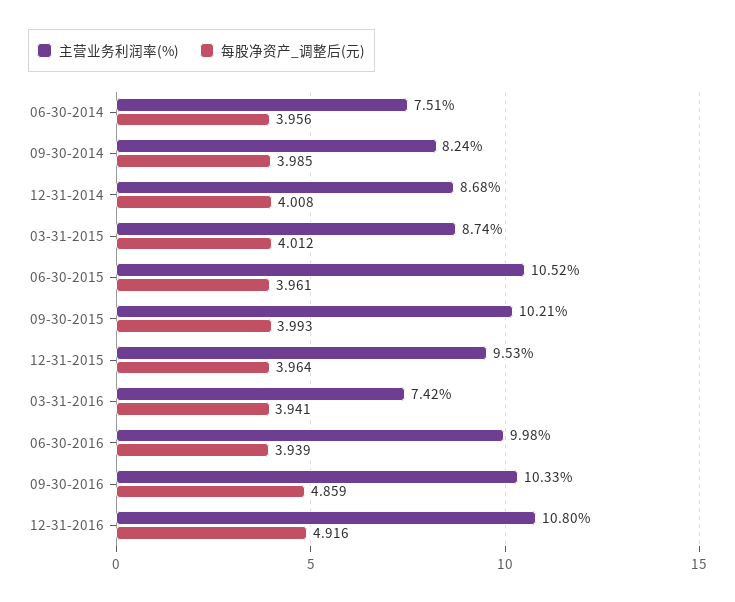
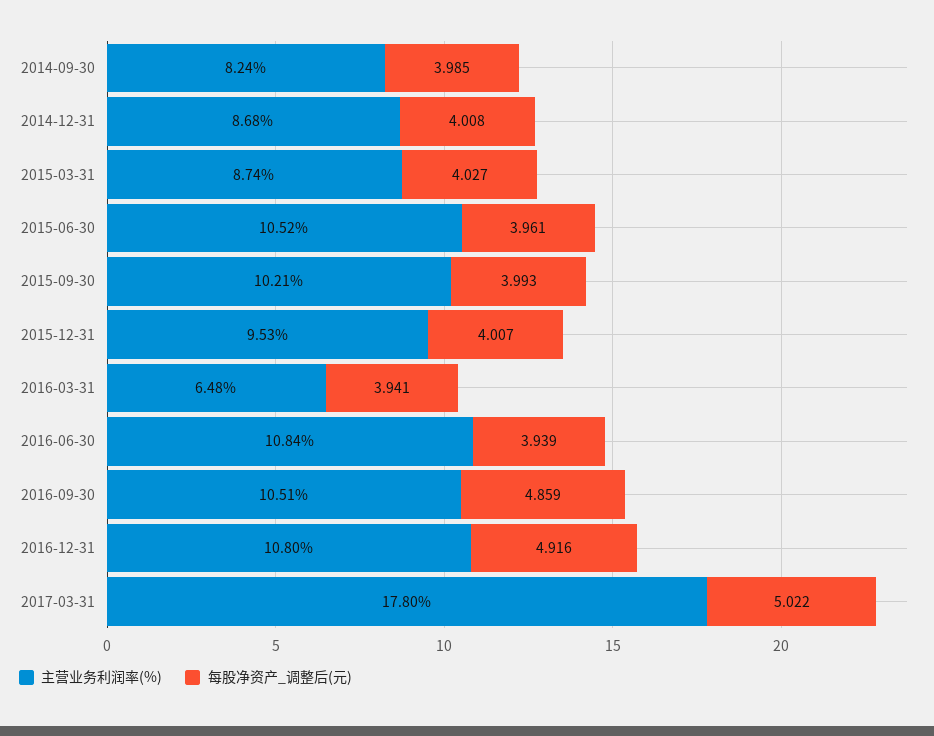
主营业务利润率(%), 06-30-2014: 7.51 -> none
每股净资产_调整后(元), 06-30-2014: 3.956 -> none
每股净资产_调整后(元), 03-31-2015: 4.012 -> 4.027
每股净资产_调整后(元), 12-31-2015: 3.964 -> 4.007
主营业务利润率(%), 03-31-2016: 7.42 -> 6.48
主营业务利润率(%), 06-30-2016: 9.98 -> 10.84
主营业务利润率(%), 09-30-2016: 10.33 -> 10.51
主营业务利润率(%), 2017-03-31: none -> 17.8
每股净资产_调整后(元), 2017-03-31: none -> 5.022

